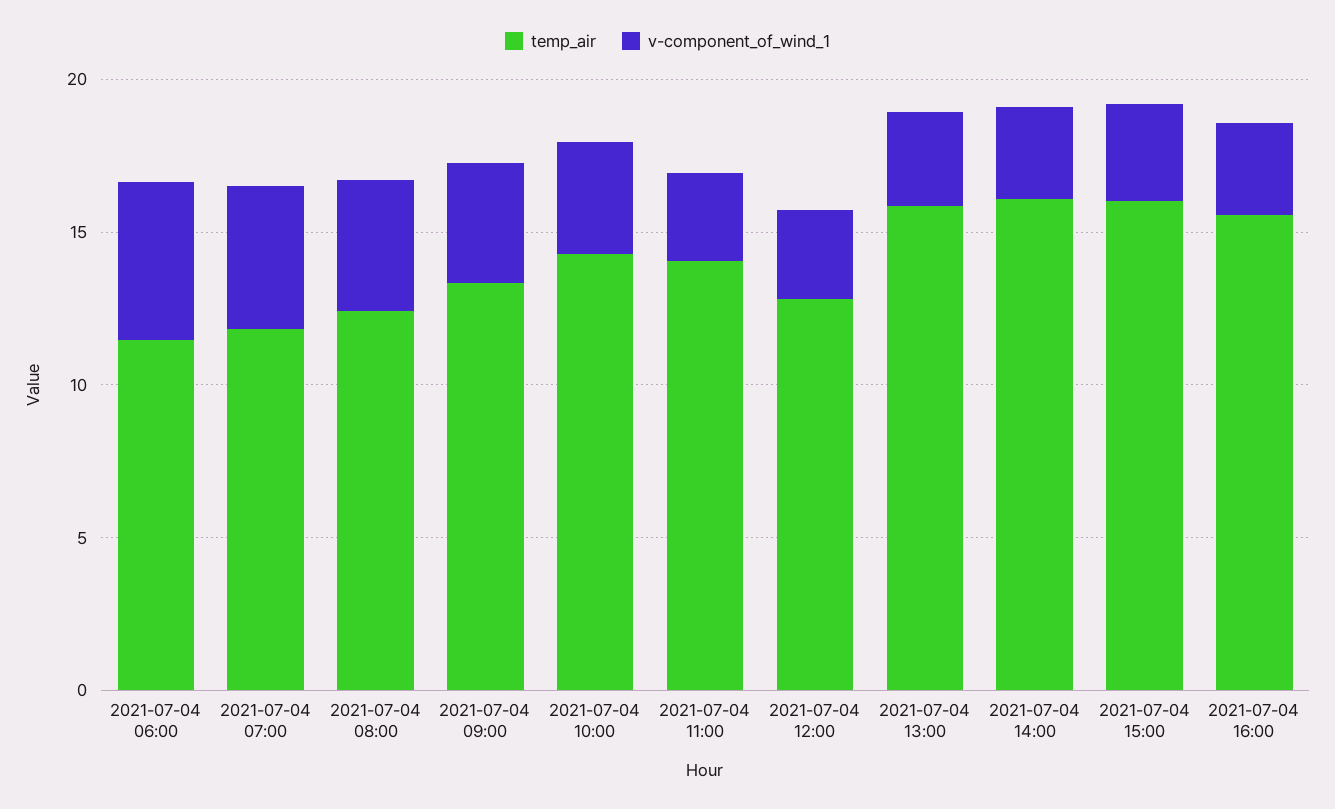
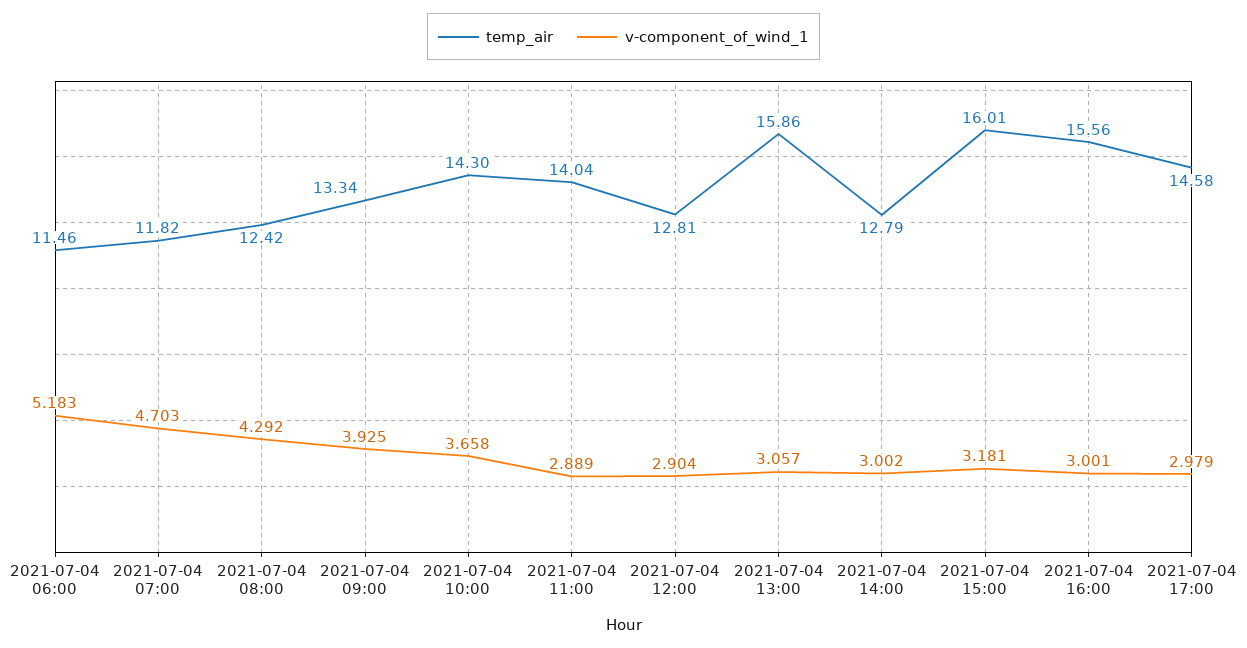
temp_air, 2021-07-04 14:00: 16 -> 12.79
temp_air, 2021-07-04 17:00: none -> 14.58
v-component_of_wind_1, 2021-07-04 17:00: none -> 2.979

